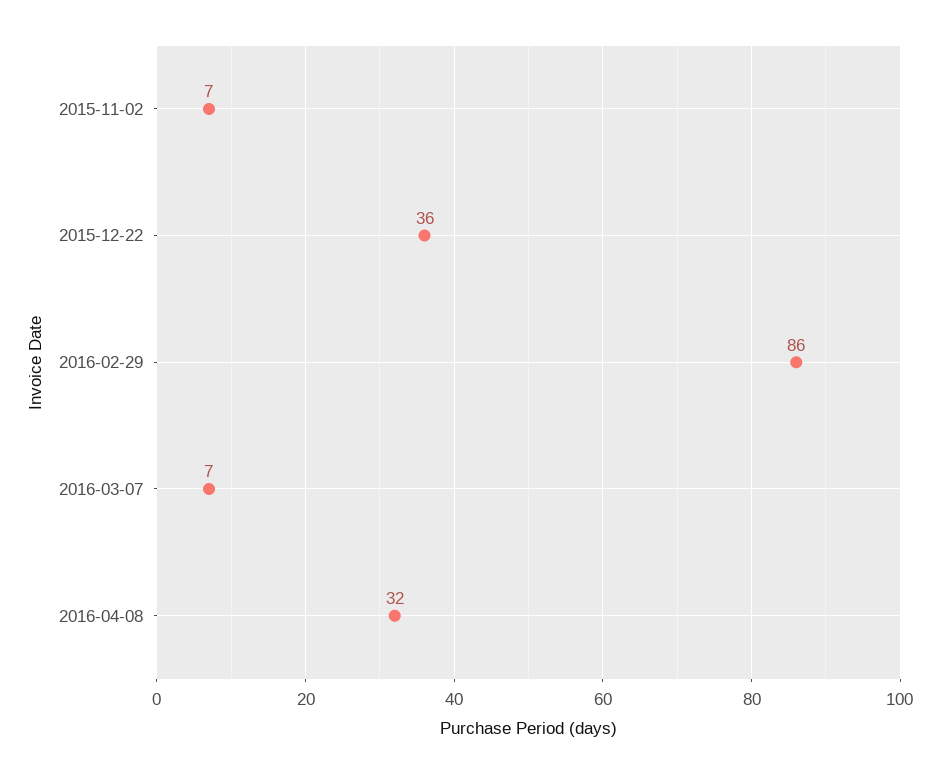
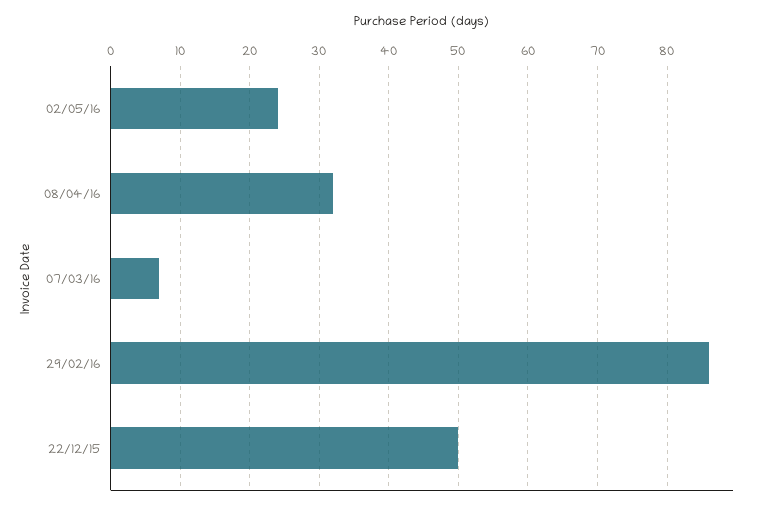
2015-11-02: 7 -> none
2015-12-22: 36 -> 50
02/05/16: none -> 24

